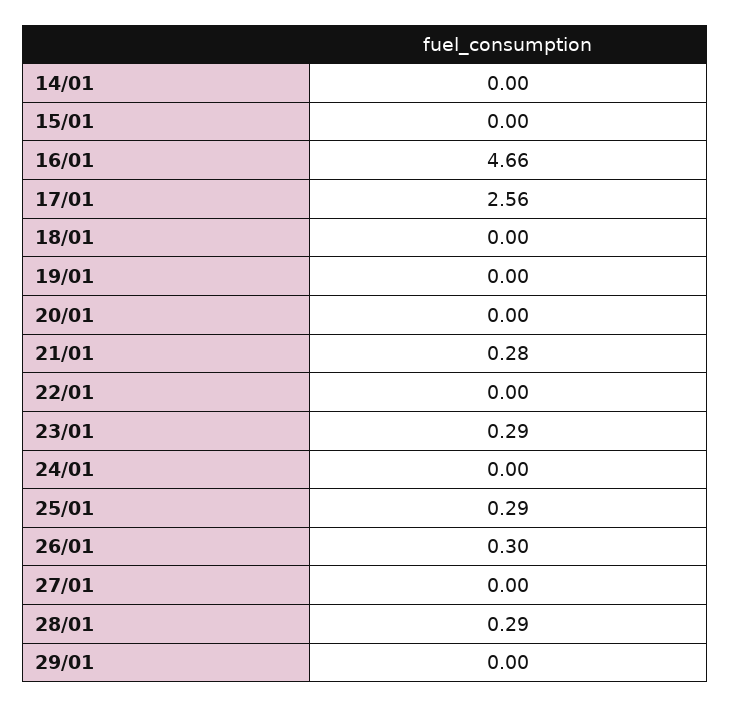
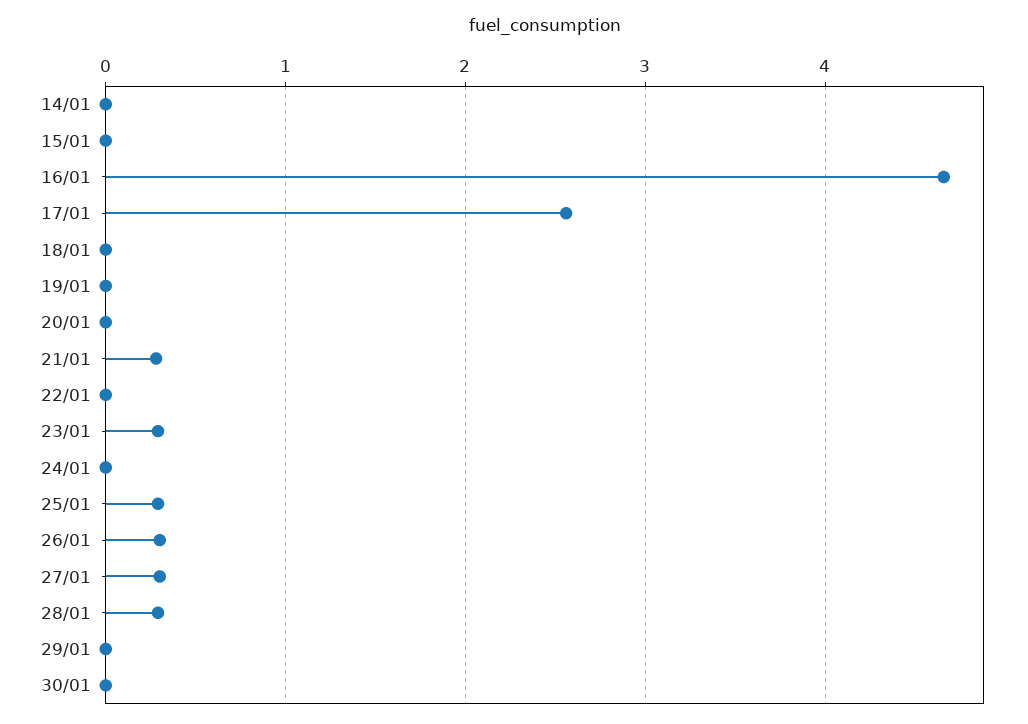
27/01: 0 -> 0.3
30/01: none -> 0

